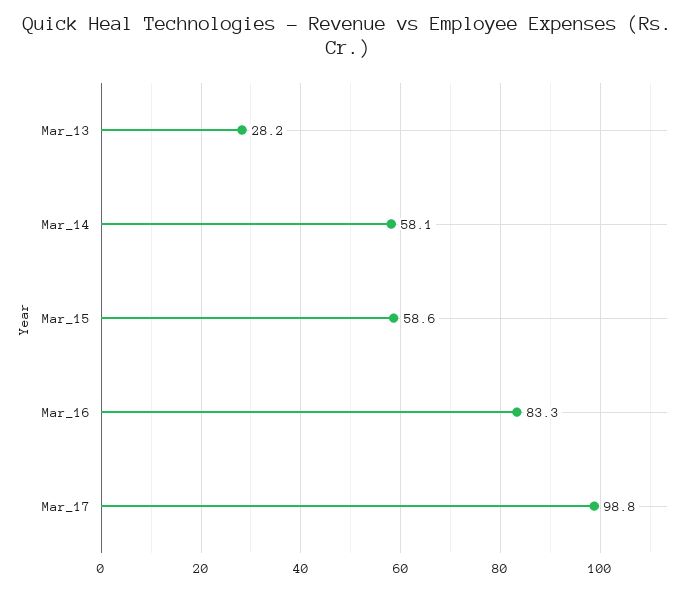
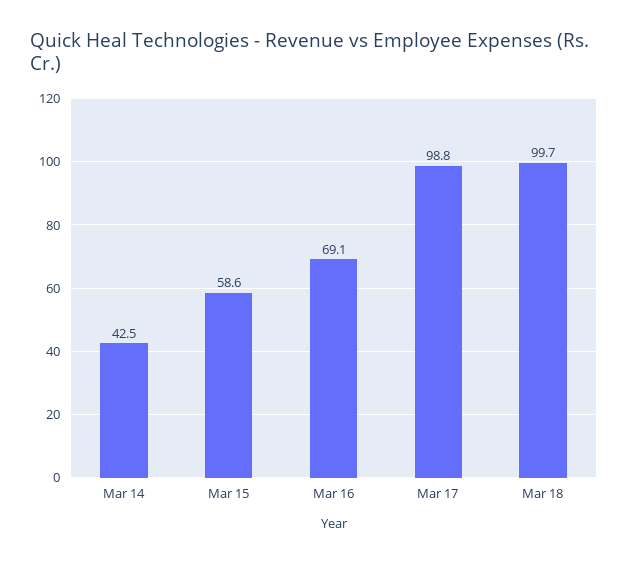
Mar_13: 28.2 -> none
Mar_14: 58.1 -> 42.5
Mar_16: 83.3 -> 69.1
Mar 18: none -> 99.7

